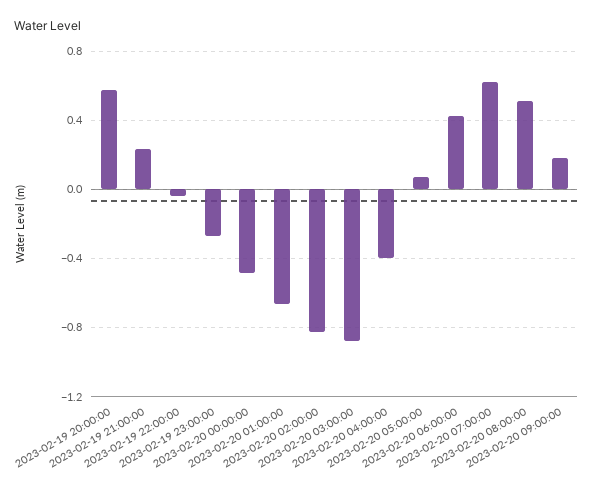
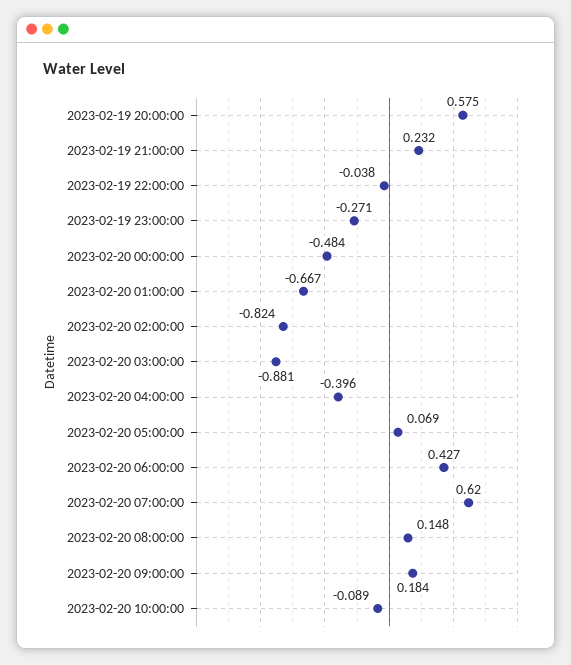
2023-02-20 08:00:00: 0.5 -> 0.148
2023-02-20 10:00:00: none -> -0.089

